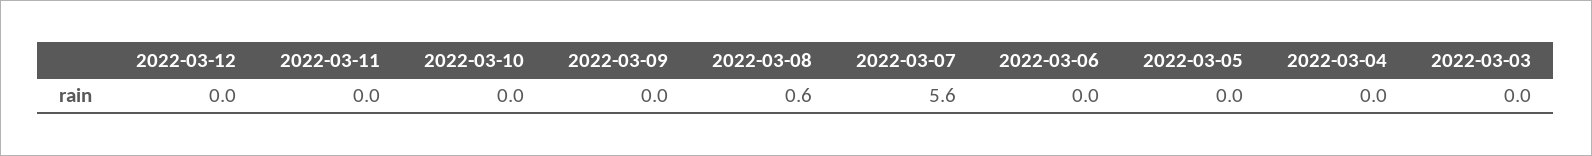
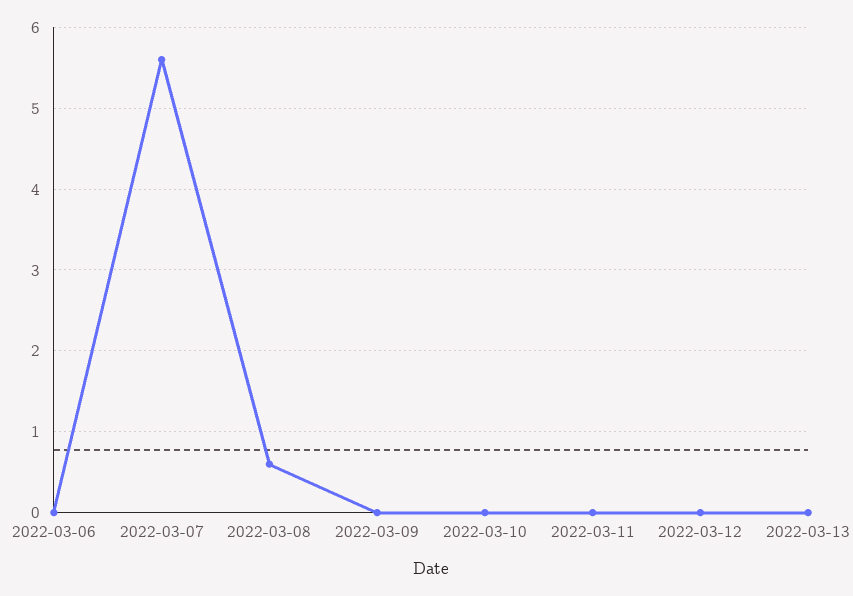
2022-03-05: 0 -> none
2022-03-04: 0 -> none
2022-03-03: 0 -> none
2022-03-13: none -> 0

